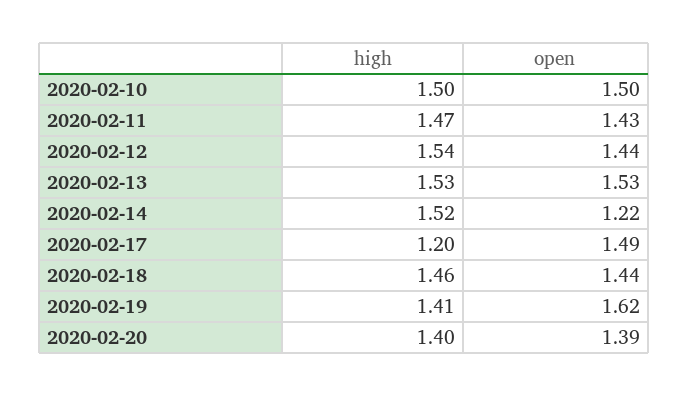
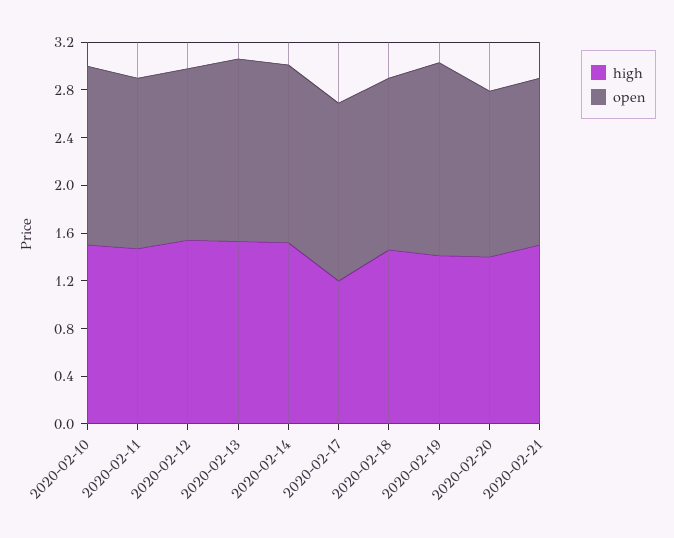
open, 2020-02-14: 1.22 -> 1.5
high, 2020-02-21: none -> 1.5
open, 2020-02-21: none -> 1.4

